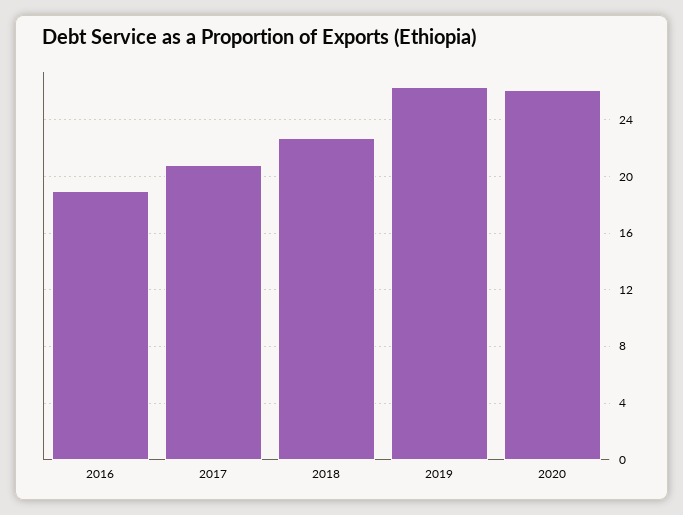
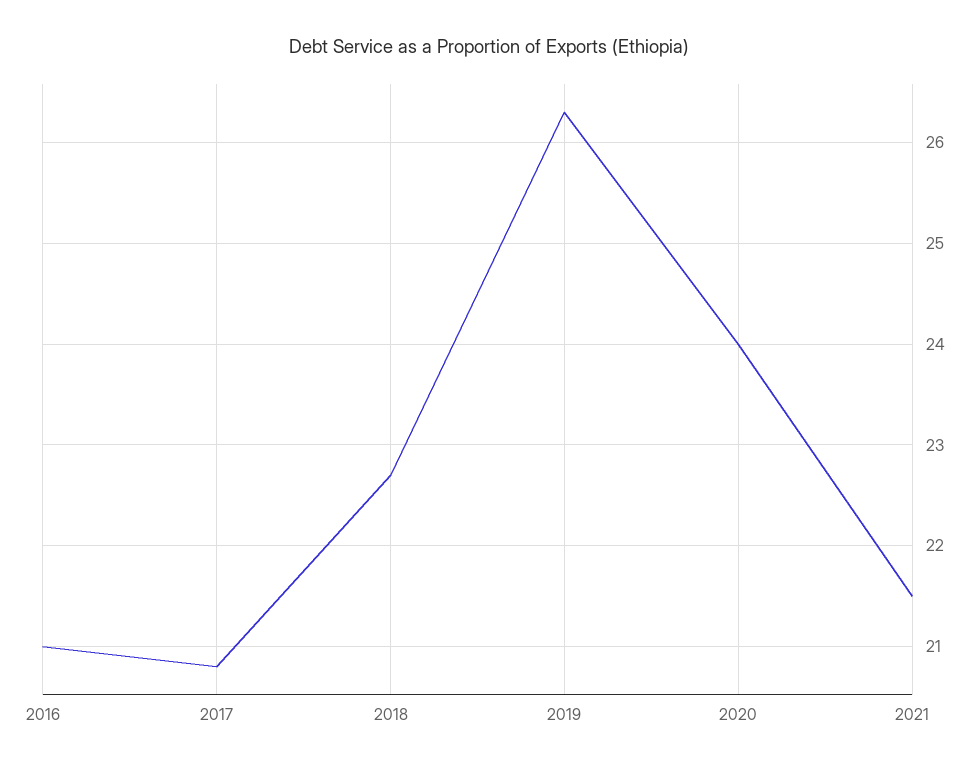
2016: 19 -> 21
2020: 26 -> 24
2021: none -> 21.5

